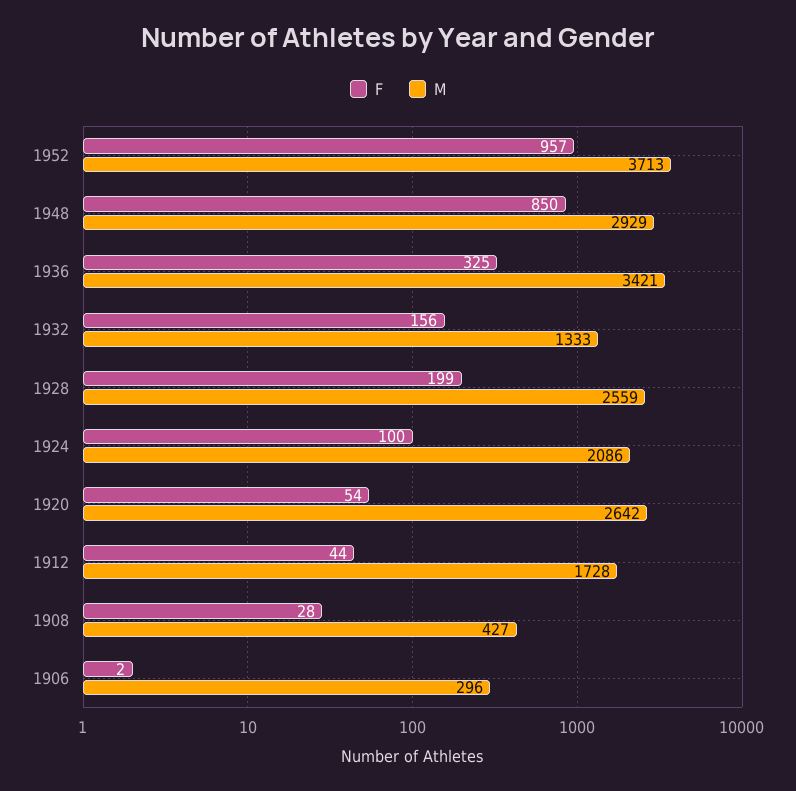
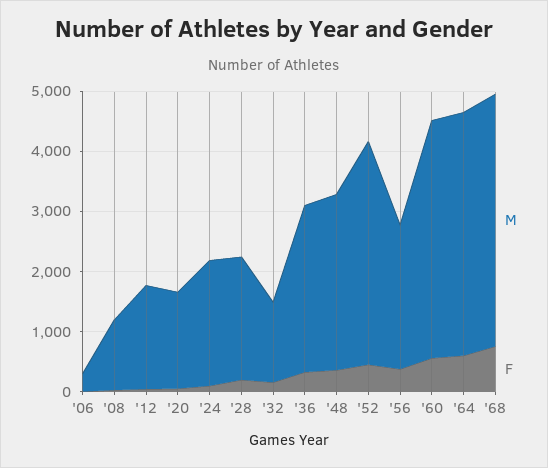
F, 1952: 957 -> 400
F, 1948: 850 -> 400
M, 1936: 3421 -> 2800
M, 1928: 2559 -> 2000
M, 1920: 2642 -> 1600
M, 1908: 427 -> 1200
M, '56: none -> 2400
F, '56: none -> 400
M, '60: none -> 4000
F, '60: none -> 600
M, '64: none -> 4000
F, '64: none -> 600
M, '68: none -> 4200
F, '68: none -> 800

